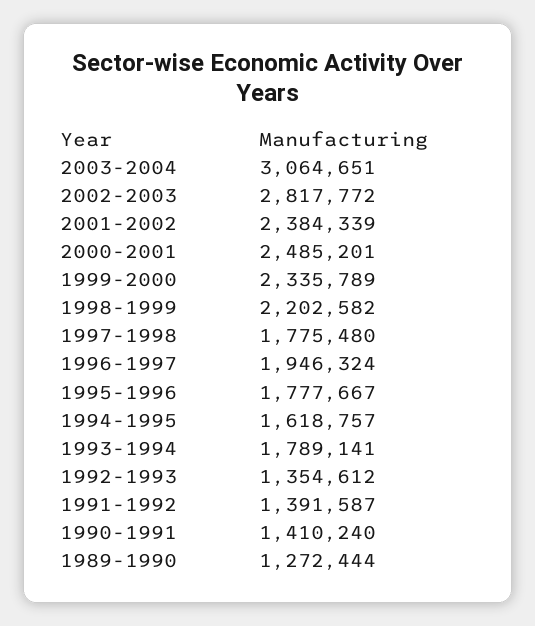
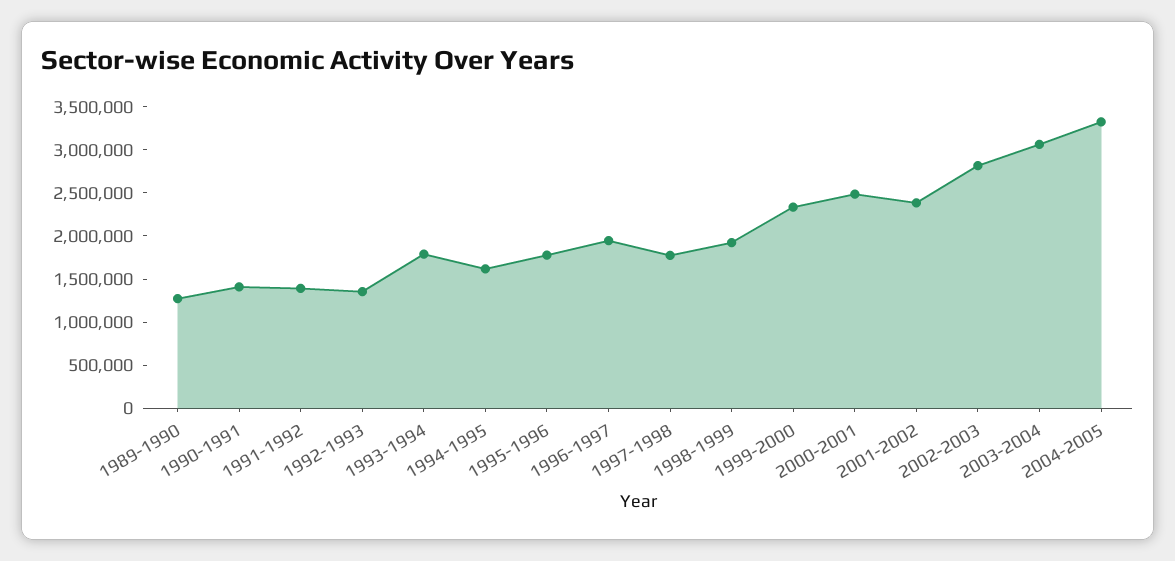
1998-1999: 2202582 -> 1900000
2004-2005: none -> 3300000

